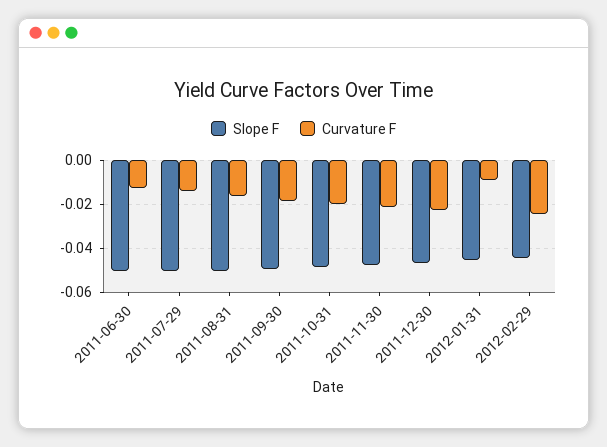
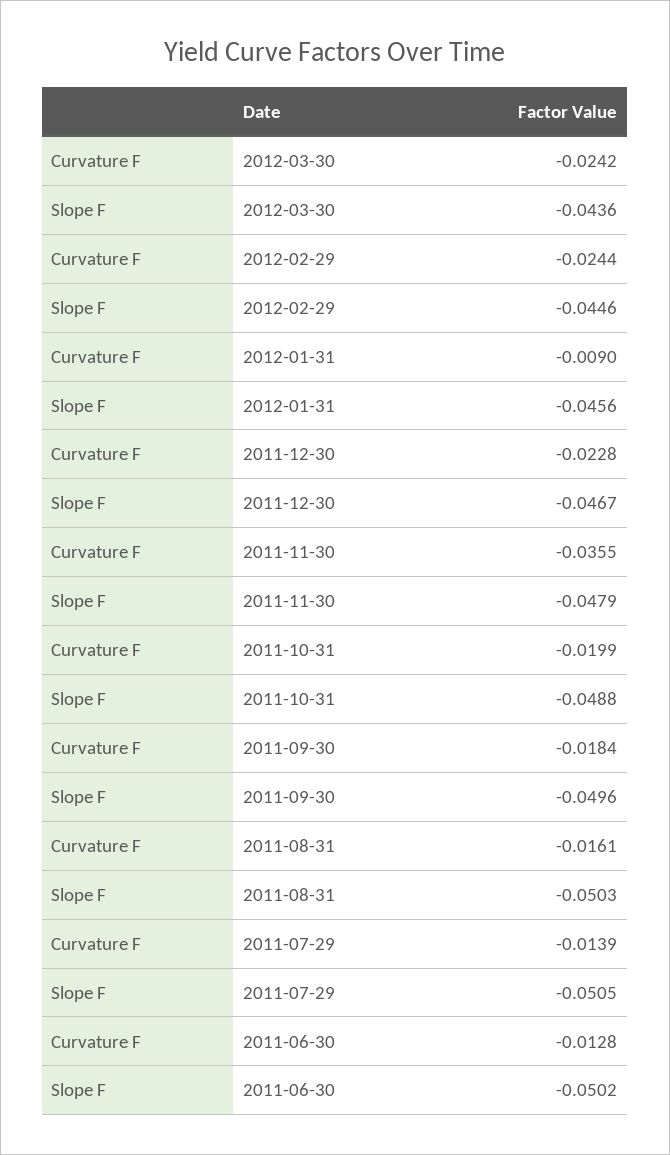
Curvature F, 2011-11-30: -0.02 -> -0.0355
Curvature F, 2012-03-30: none -> -0.0242
Slope F, 2012-03-30: none -> -0.0436

